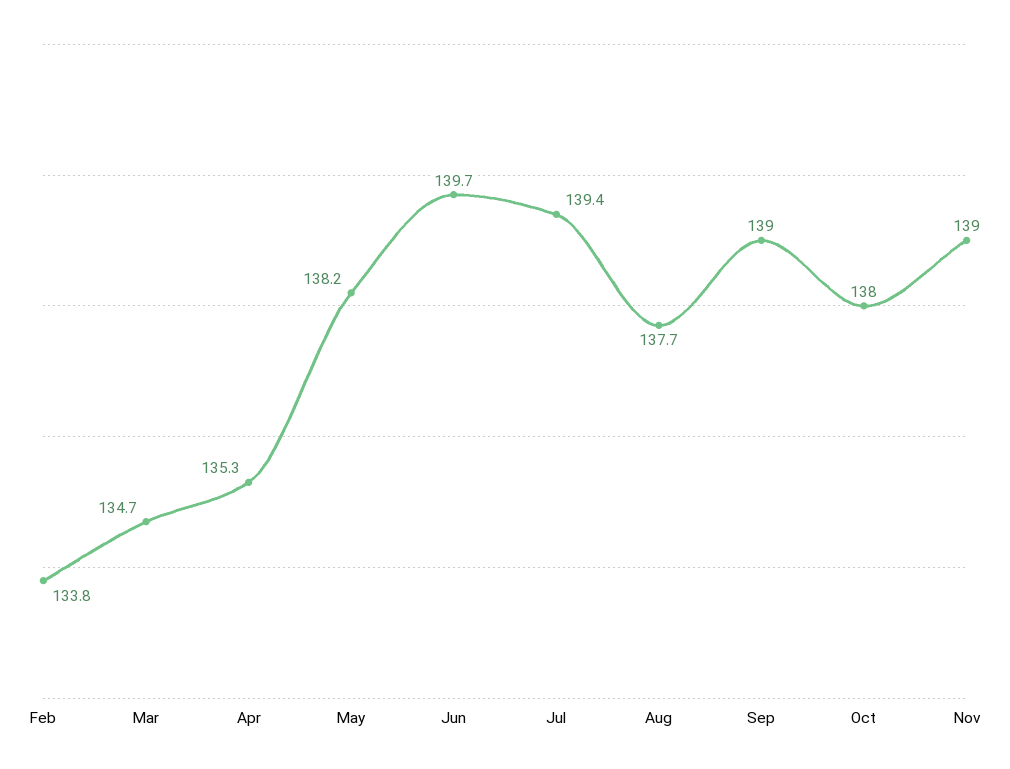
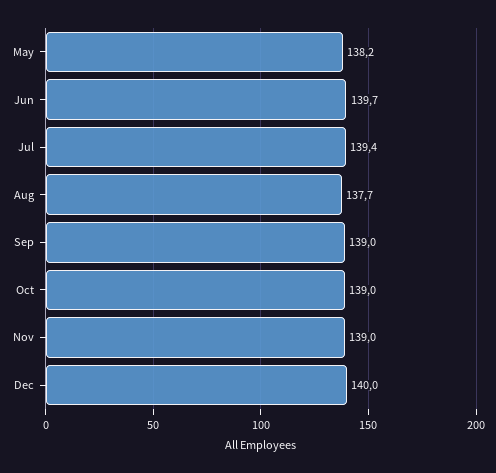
Feb: 133.8 -> none
Mar: 134.7 -> none
Apr: 135.3 -> none
Oct: 138 -> 139
Dec: none -> 140

